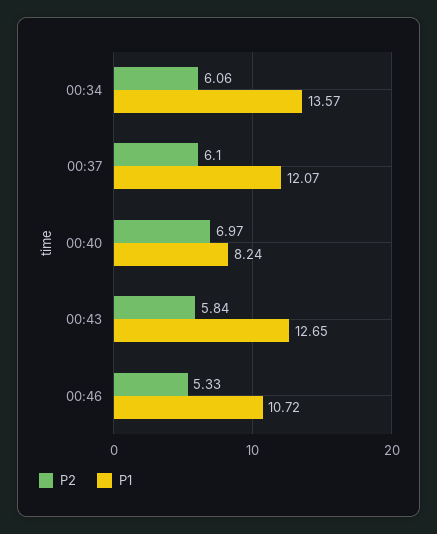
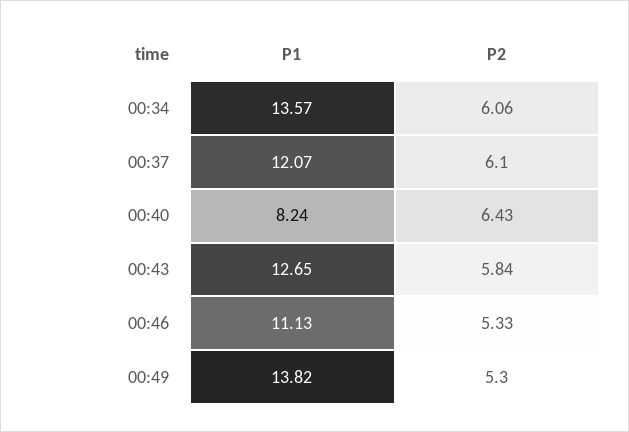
P2, 00:40: 6.97 -> 6.43
P1, 00:46: 10.72 -> 11.13
P1, 00:49: none -> 13.82
P2, 00:49: none -> 5.3

